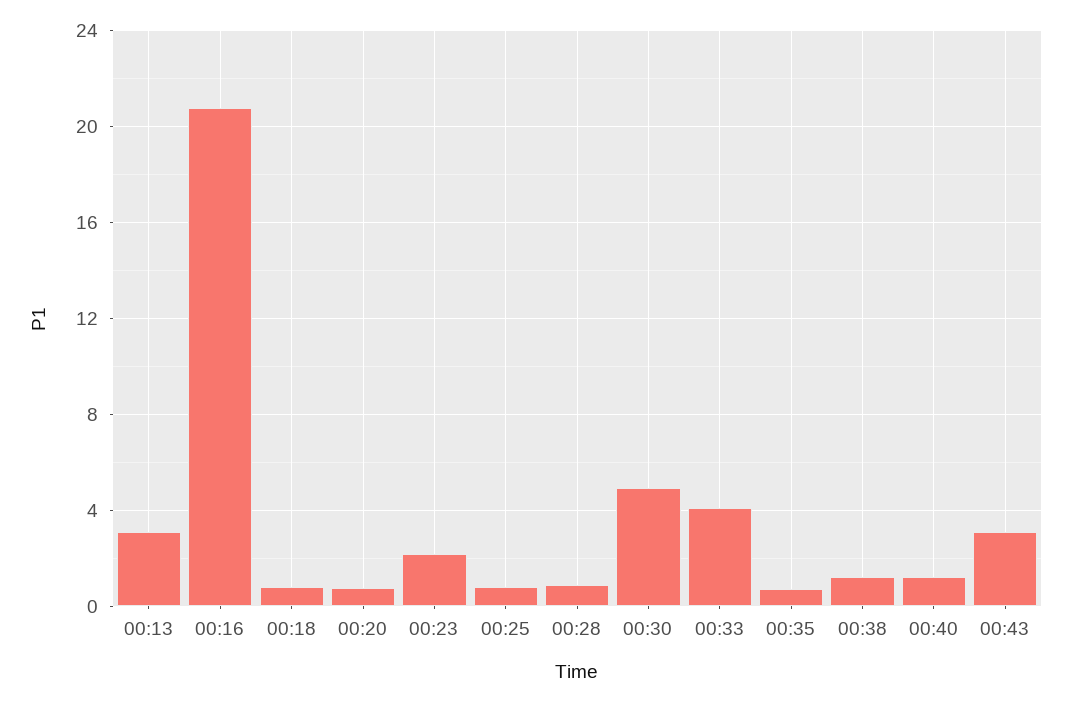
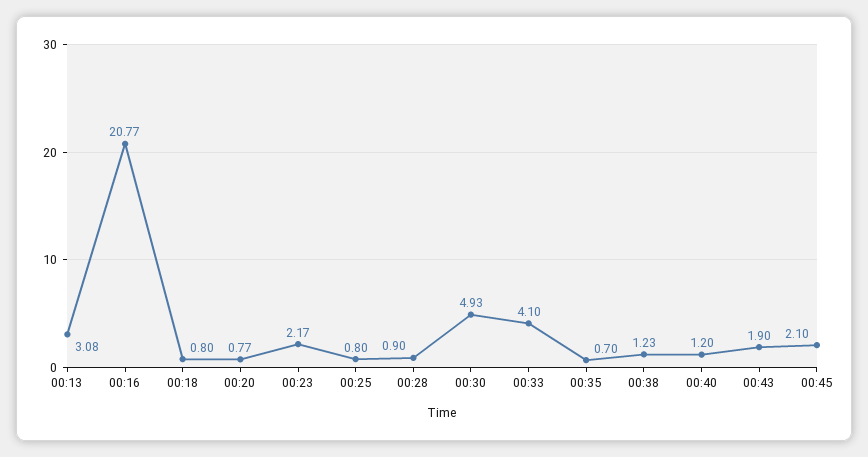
00:43: 3 -> 1.9
00:45: none -> 2.1

